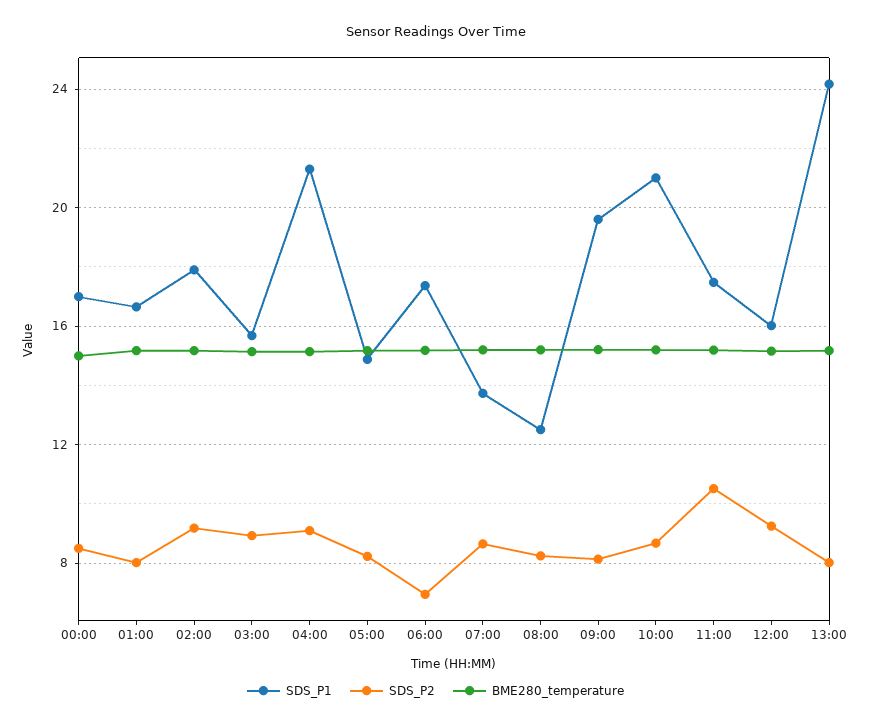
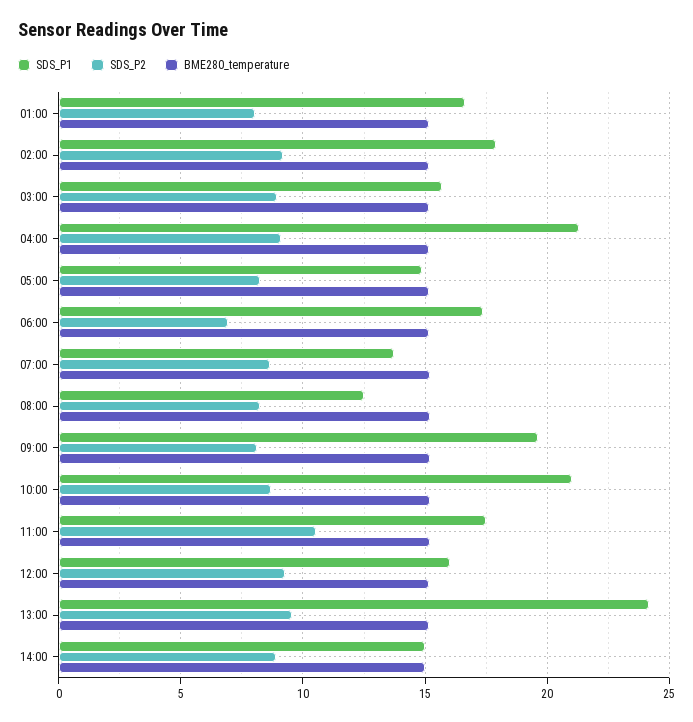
SDS_P1, 00:00: 17 -> none
SDS_P2, 00:00: 8.5 -> none
BME280_temperature, 00:00: 15 -> none
SDS_P2, 13:00: 8 -> 9.5
SDS_P1, 14:00: none -> 15
SDS_P2, 14:00: none -> 9
BME280_temperature, 14:00: none -> 15

